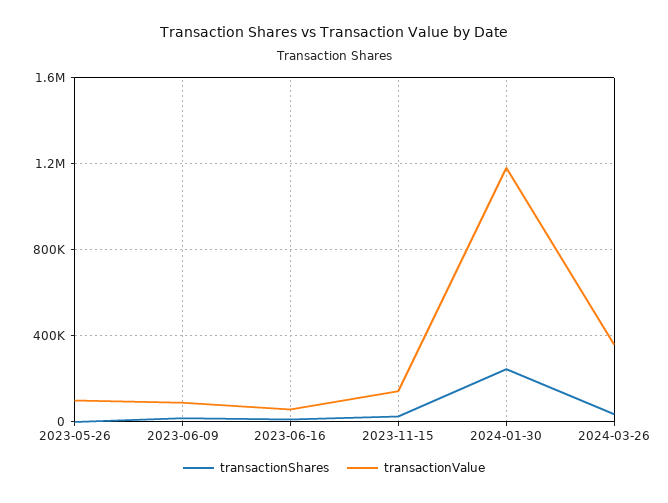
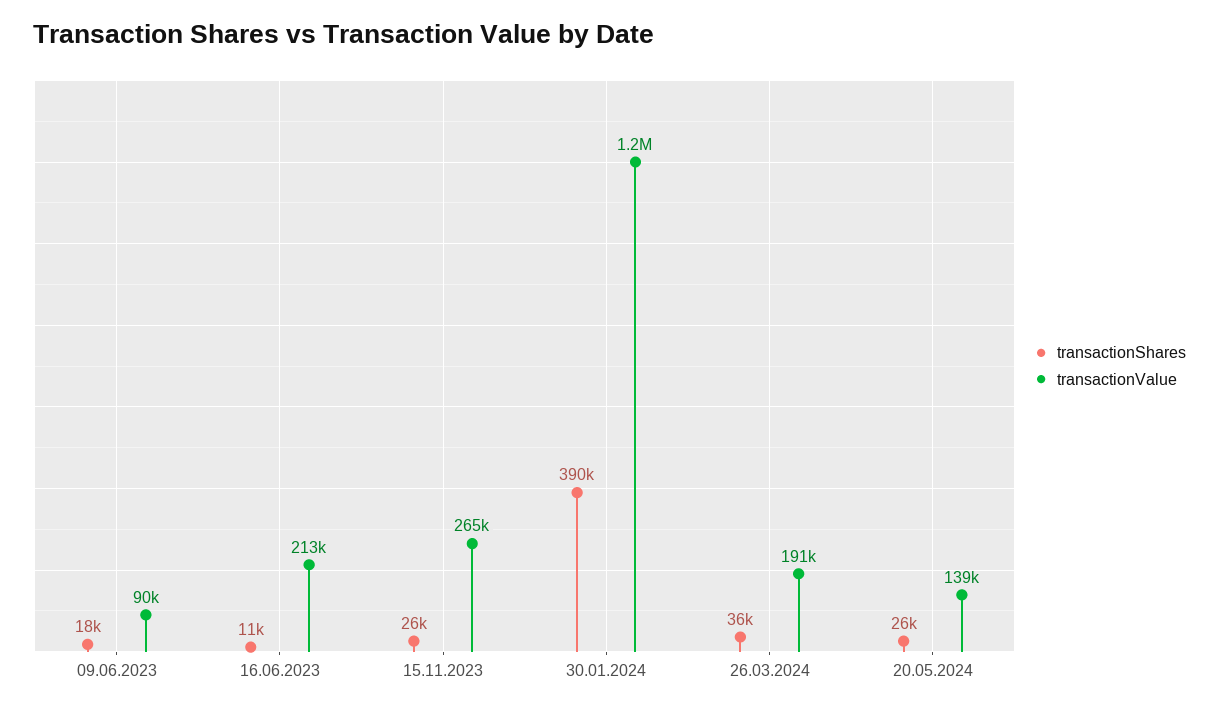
transactionShares, 2023-05-26: 0 -> none
transactionValue, 2023-05-26: 100000 -> none
transactionValue, 2023-06-16: 50000 -> 213000
transactionValue, 2023-11-15: 150000 -> 265000
transactionShares, 2024-01-30: 250000 -> 390000
transactionValue, 2024-03-26: 350000 -> 191000
transactionShares, 20.05.2024: none -> 26000
transactionValue, 20.05.2024: none -> 139000

